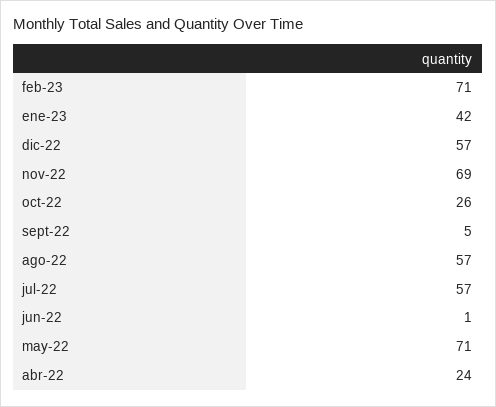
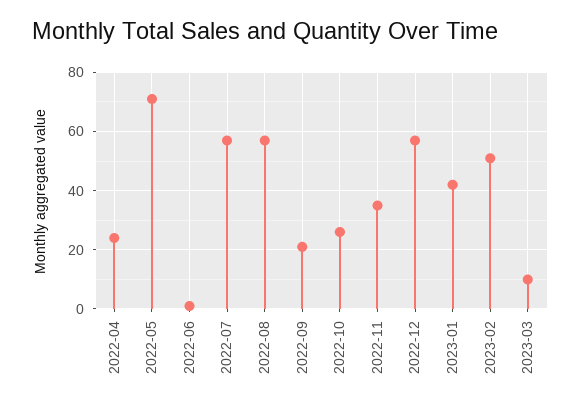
feb-23: 71 -> 50
nov-22: 69 -> 35
sept-22: 5 -> 20
2023-03: none -> 10

